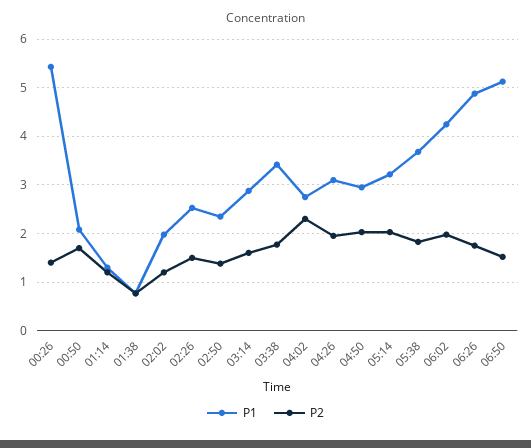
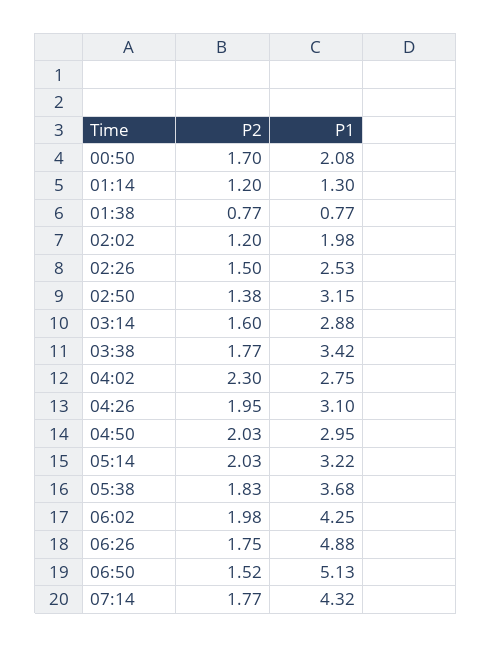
P1, 00:26: 5.4 -> none
P2, 00:26: 1.4 -> none
P1, 02:50: 2.4 -> 3.15
P2, 07:14: none -> 1.77
P1, 07:14: none -> 4.32

